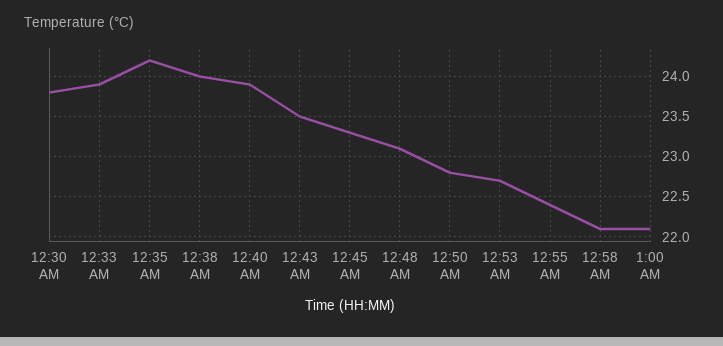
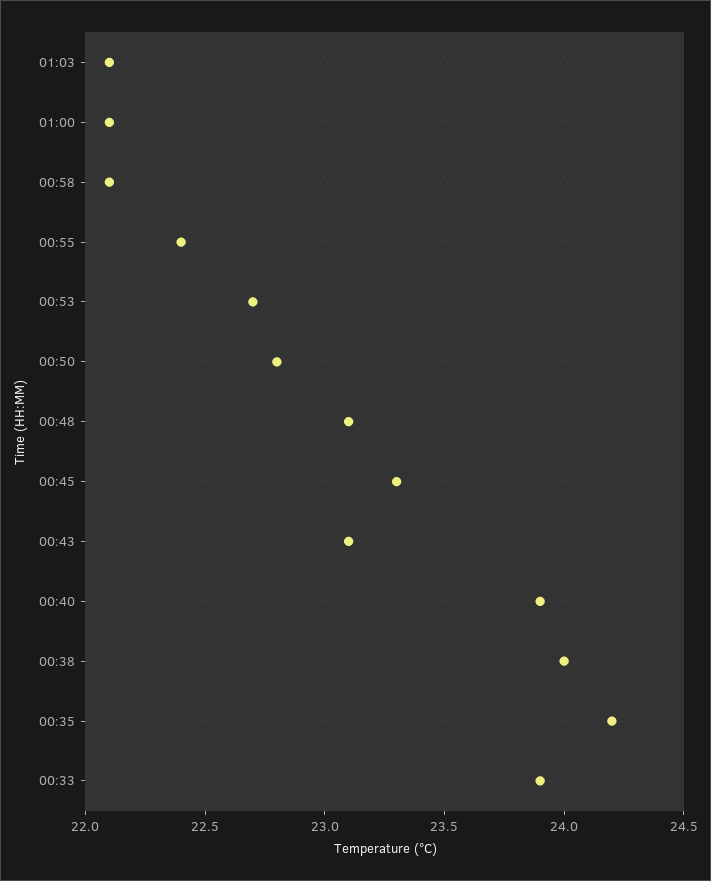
12:30 AM: 23.8 -> none
12:43 AM: 23.5 -> 23.1
01:03: none -> 22.1

